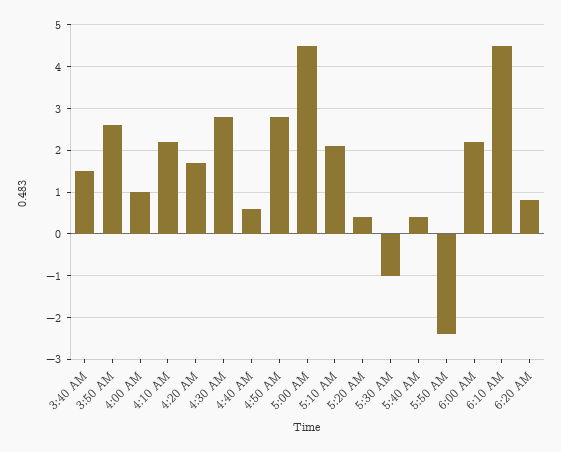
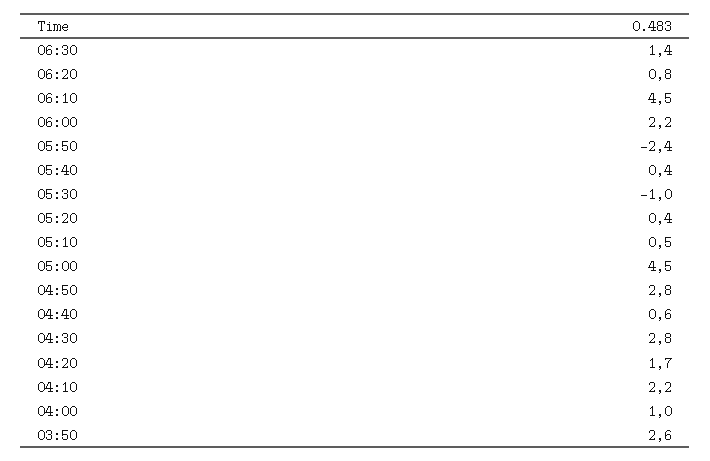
3:40 AM: 1.5 -> none
5:10 AM: 2 -> 0.5
06:30: none -> 1.4

